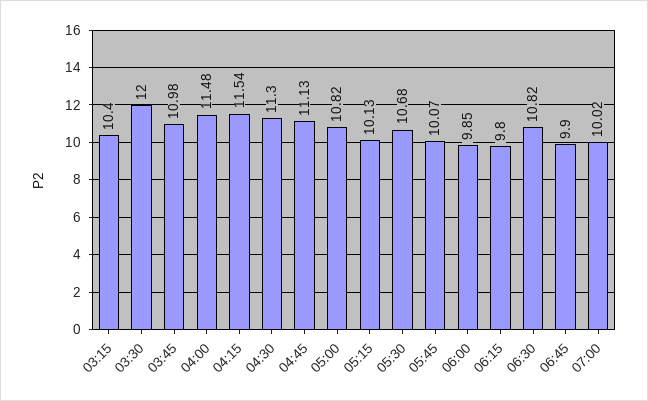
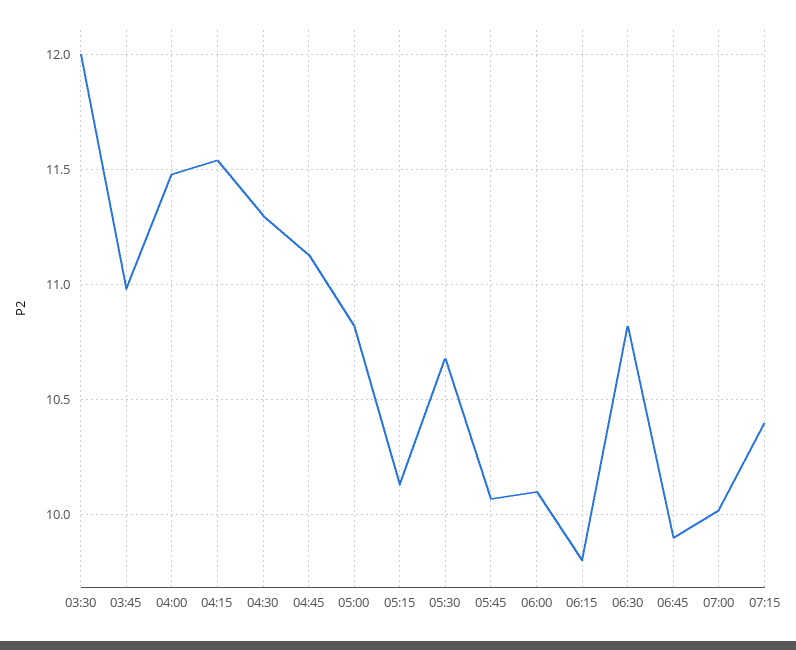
03:15: 10.4 -> none
06:00: 9.85 -> 10.1
07:15: none -> 10.4

